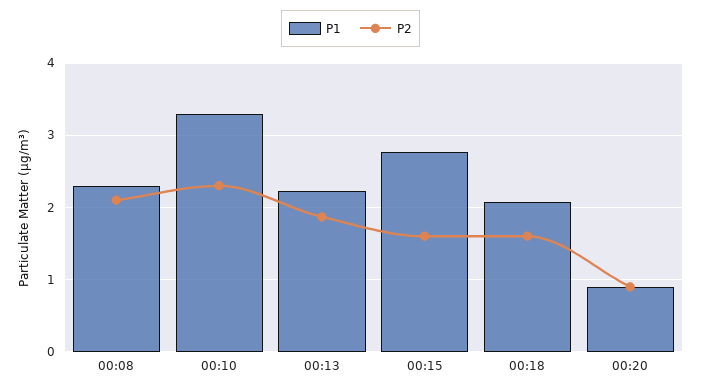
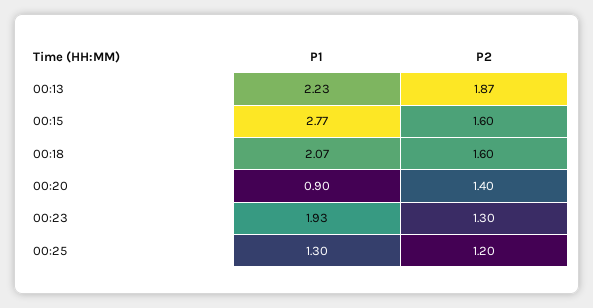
P1, 00:08: 2.3 -> none
P2, 00:08: 2.1 -> none
P1, 00:10: 3.3 -> none
P2, 00:10: 2.3 -> none
P2, 00:20: 0.9 -> 1.4
P1, 00:23: none -> 1.93
P2, 00:23: none -> 1.3
P1, 00:25: none -> 1.3
P2, 00:25: none -> 1.2

